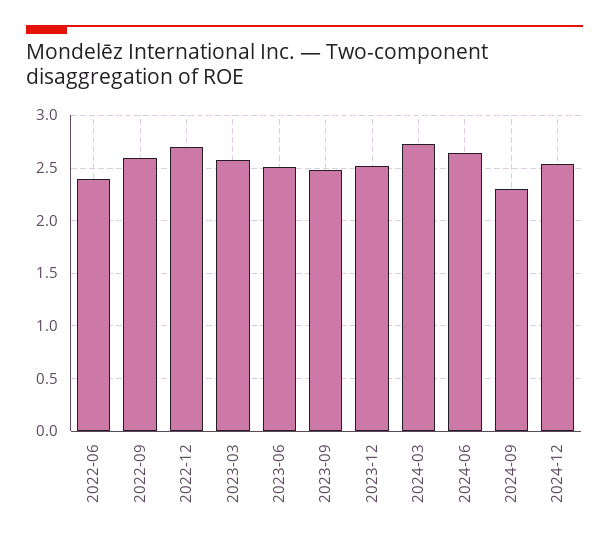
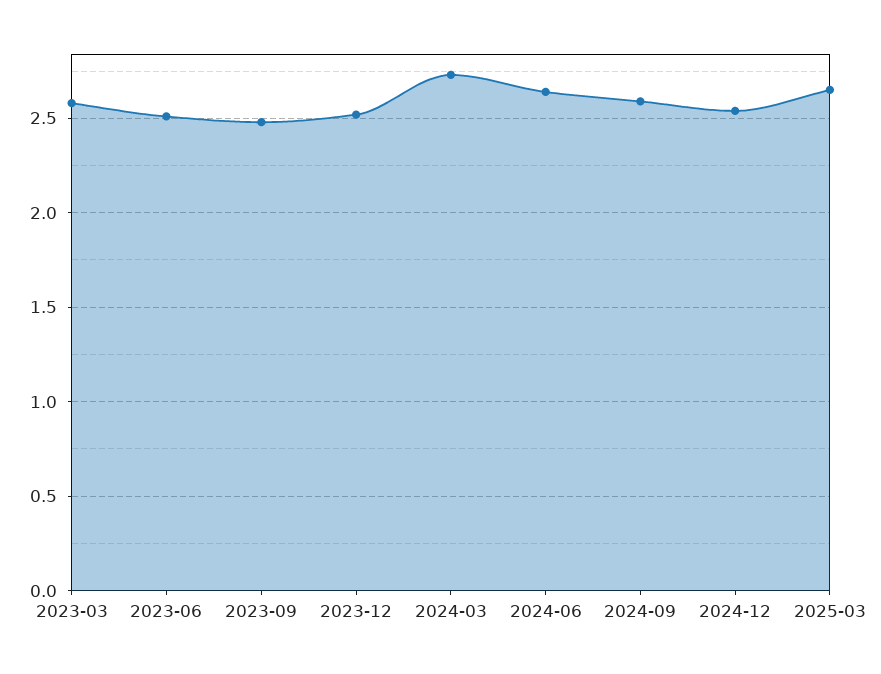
2022-06: 2.4 -> none
2022-09: 2.6 -> none
2022-12: 2.7 -> none
2024-09: 2.3 -> 2.6
2025-03: none -> 2.65

